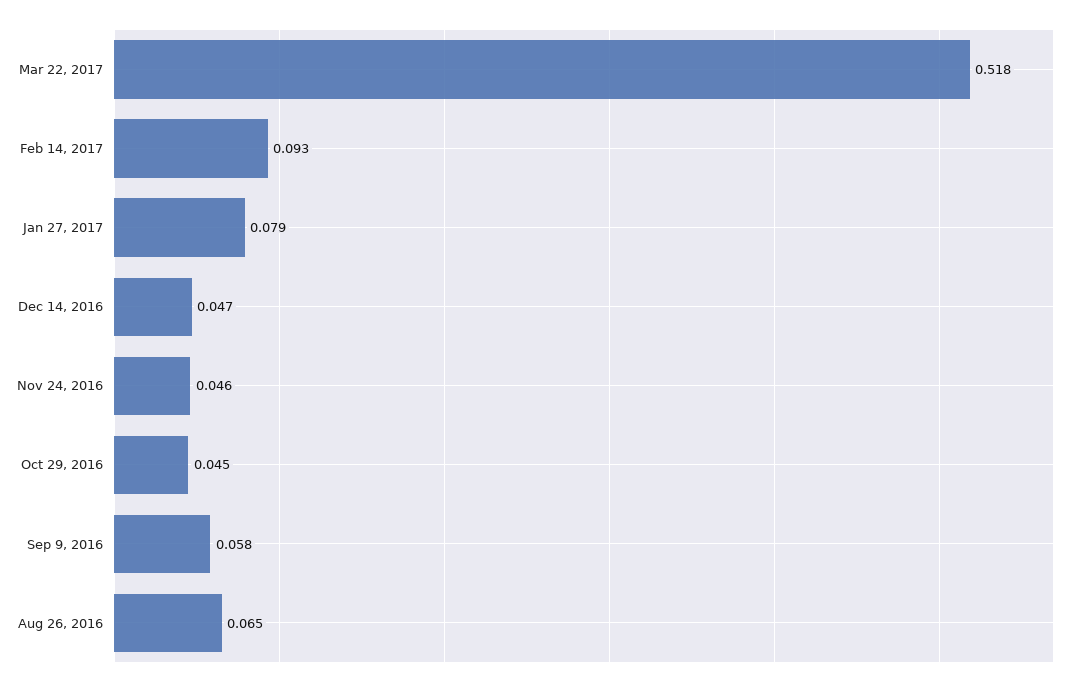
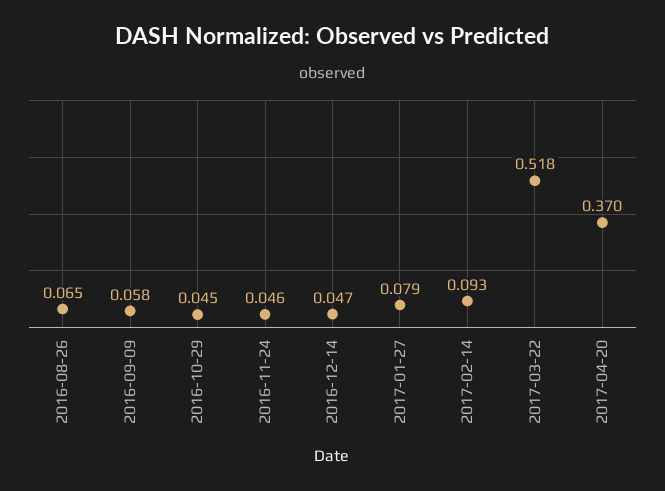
2017-04-20: none -> 0.37

